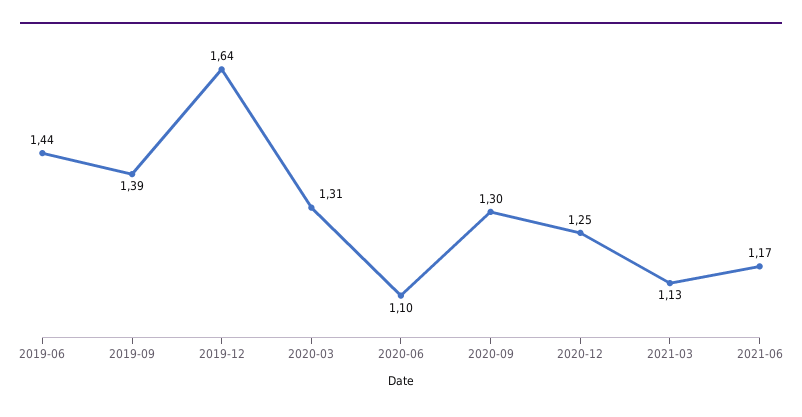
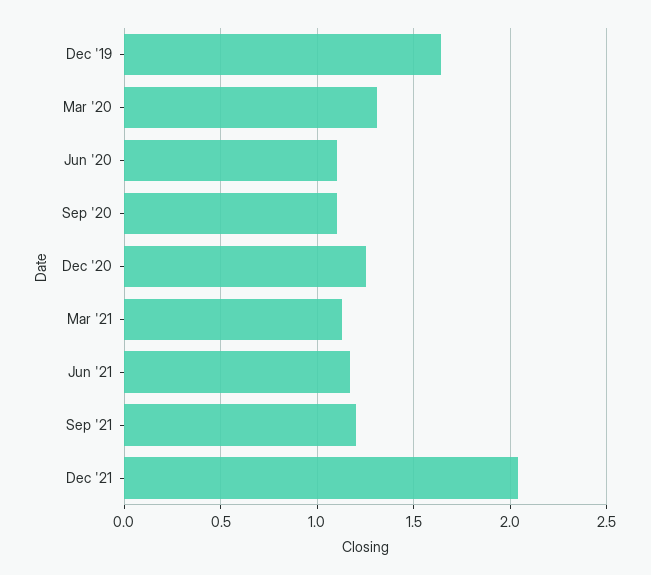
2019-06: 1.44 -> none
2019-09: 1.39 -> none
2020-09: 1.3 -> 1.1
Sep '21: none -> 1.2
Dec '21: none -> 2.05

